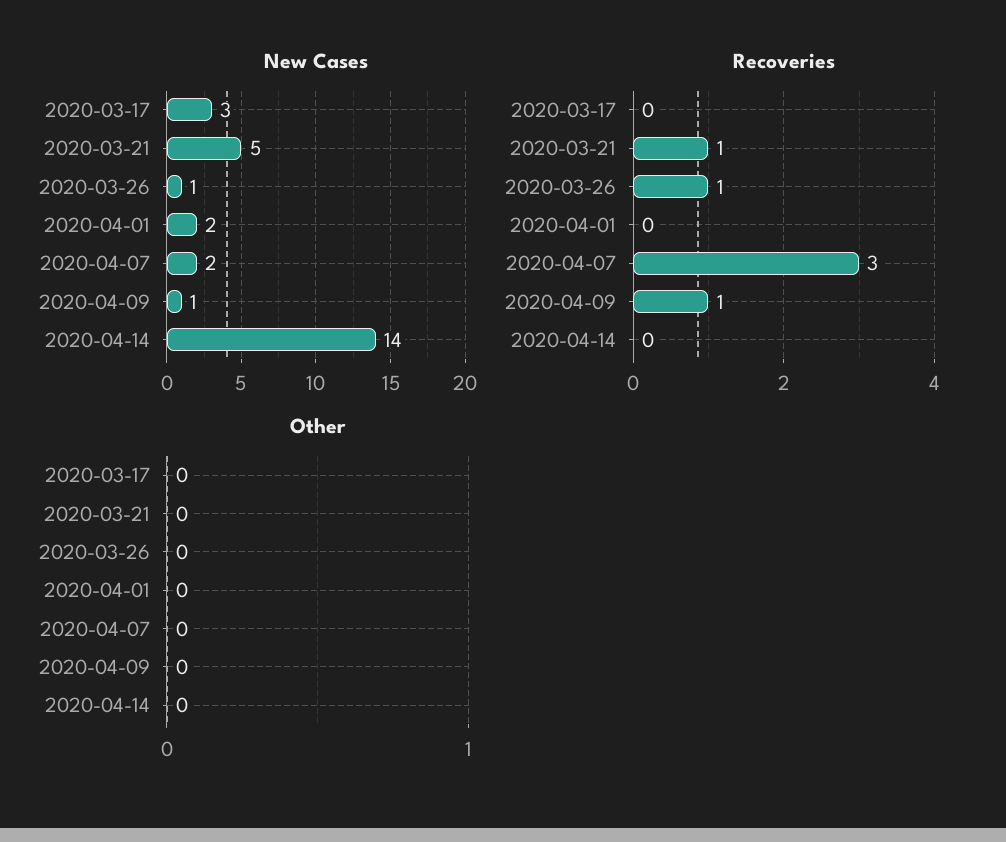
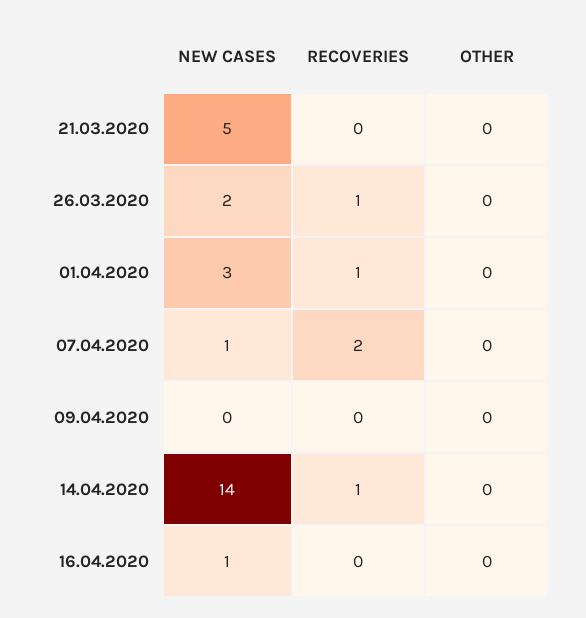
New Cases, 2020-03-17: 3 -> none
New Cases, 2020-03-26: 1 -> 2
New Cases, 2020-04-01: 2 -> 3
New Cases, 2020-04-07: 2 -> 1
New Cases, 2020-04-09: 1 -> 0
Recoveries, 2020-03-17: 0 -> none
Recoveries, 2020-03-21: 1 -> 0
Recoveries, 2020-04-01: 0 -> 1
Recoveries, 2020-04-07: 3 -> 2
Recoveries, 2020-04-09: 1 -> 0
Recoveries, 2020-04-14: 0 -> 1
Other, 2020-03-17: 0 -> none
New Cases, 16.04.2020: none -> 1
Recoveries, 16.04.2020: none -> 0
Other, 16.04.2020: none -> 0

